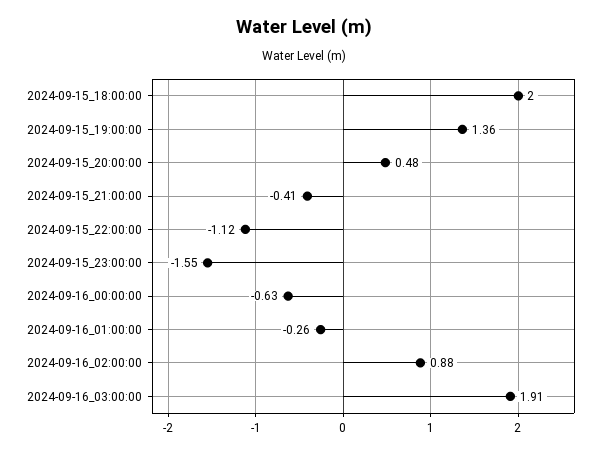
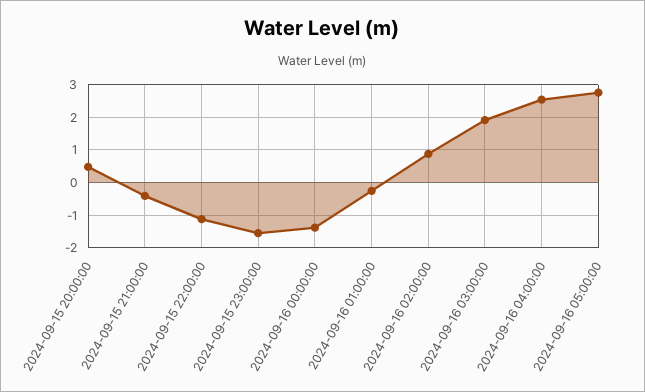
2024-09-15_18:00:00: 2 -> none
2024-09-15_19:00:00: 1.36 -> none
2024-09-16_00:00:00: -0.63 -> -1.4
2024-09-16 04:00:00: none -> 2.6
2024-09-16 05:00:00: none -> 2.8

